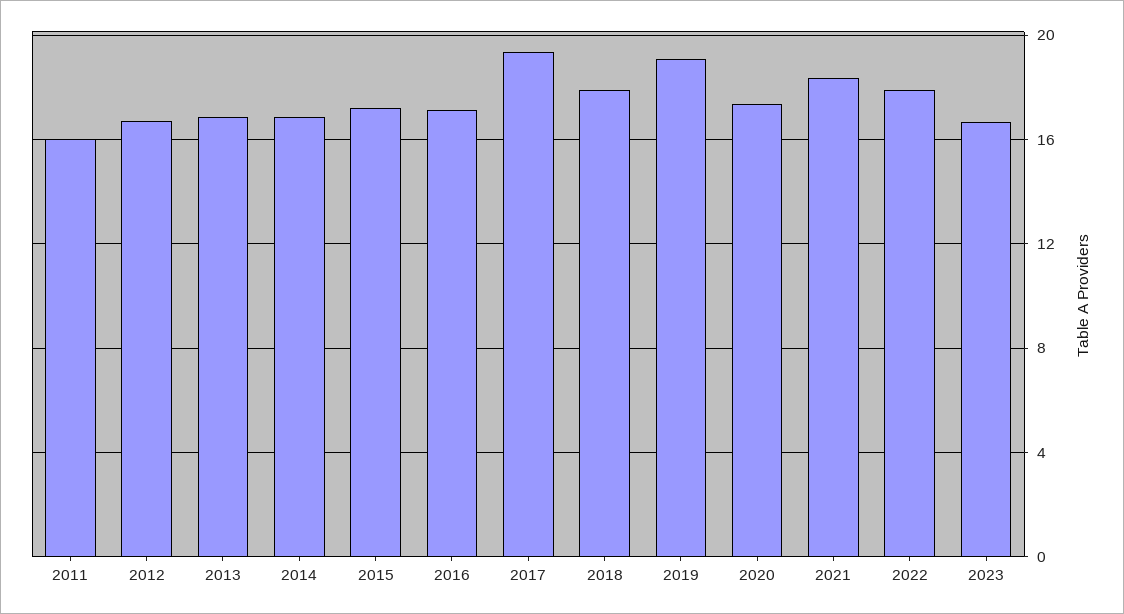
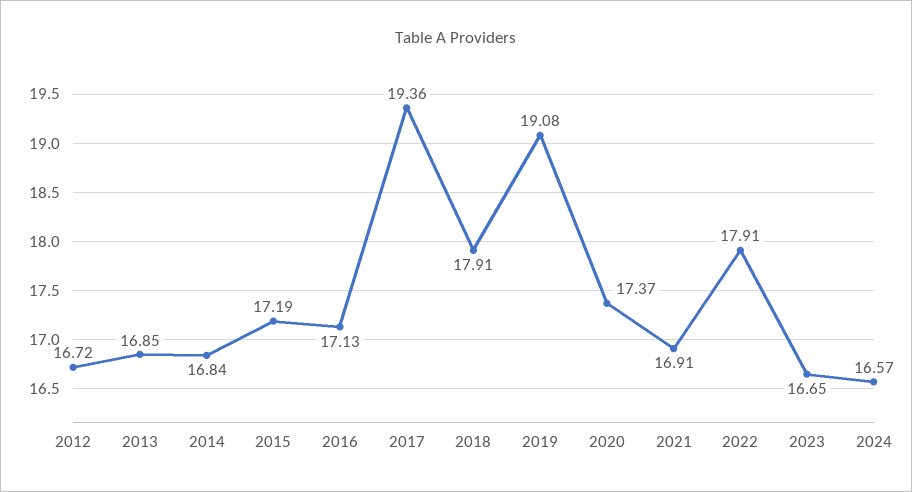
2011: 16 -> none
2021: 18.5 -> 16.91
2024: none -> 16.57

